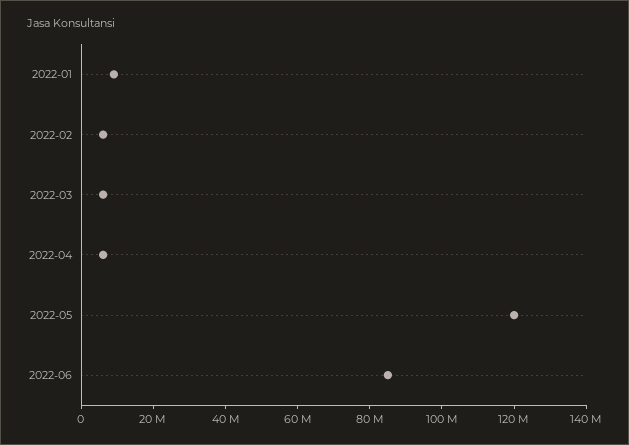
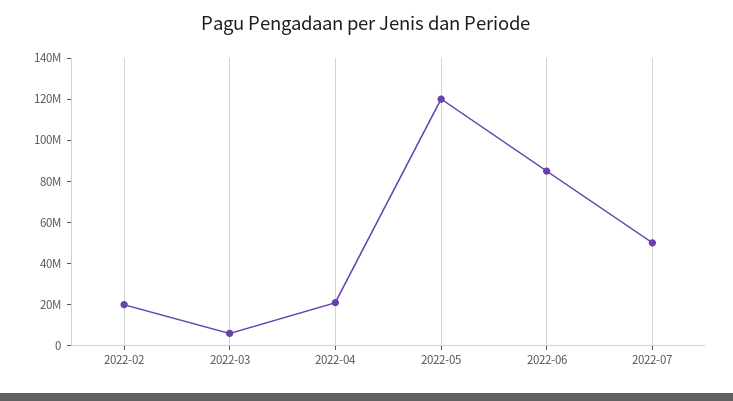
2022-01: 10000000 -> none
2022-02: 5000000 -> 20000000
2022-04: 5000000 -> 20000000
2022-07: none -> 50000000

